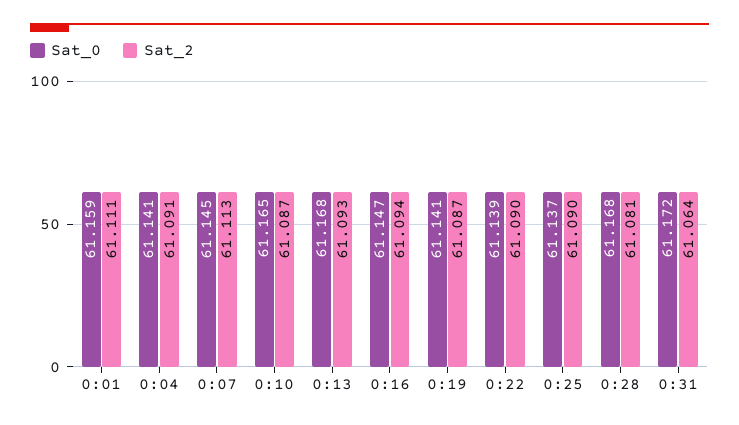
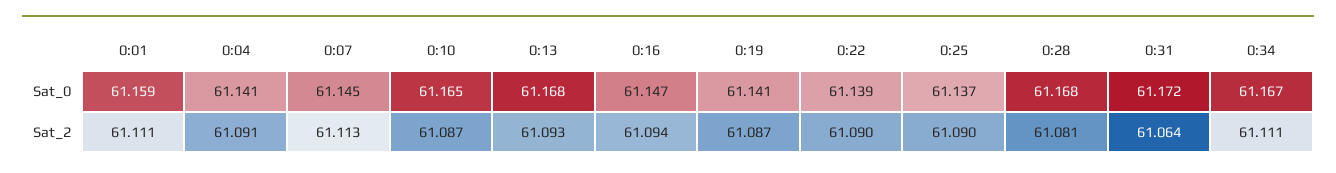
Sat_0, 0:34: none -> 61.167
Sat_2, 0:34: none -> 61.111

